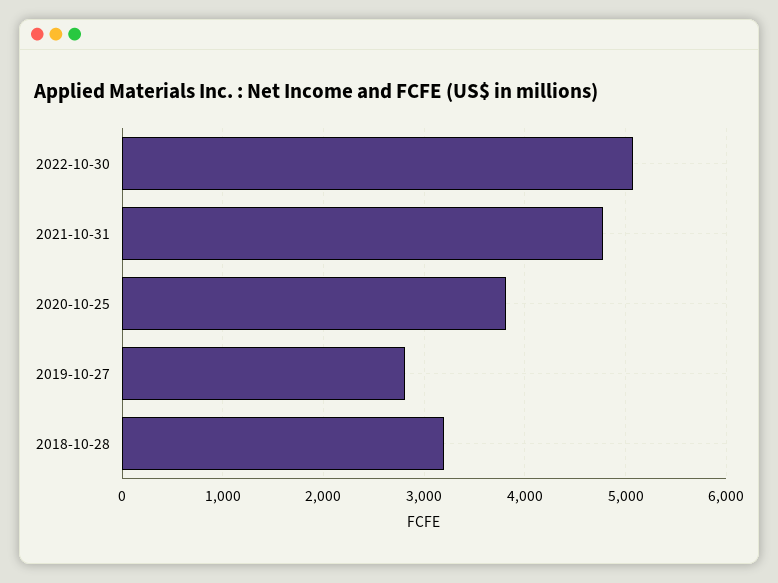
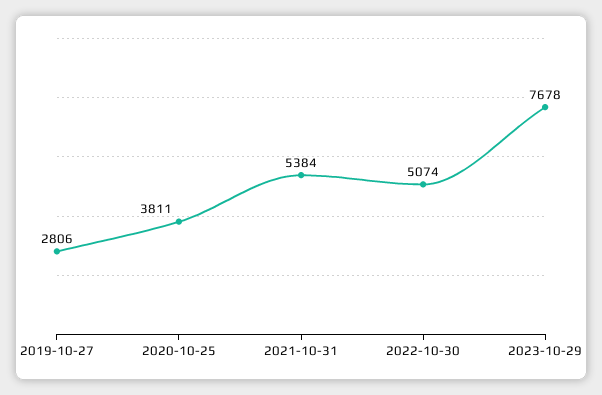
2021-10-31: 4800 -> 5384
2018-10-28: 3200 -> none
2023-10-29: none -> 7678

